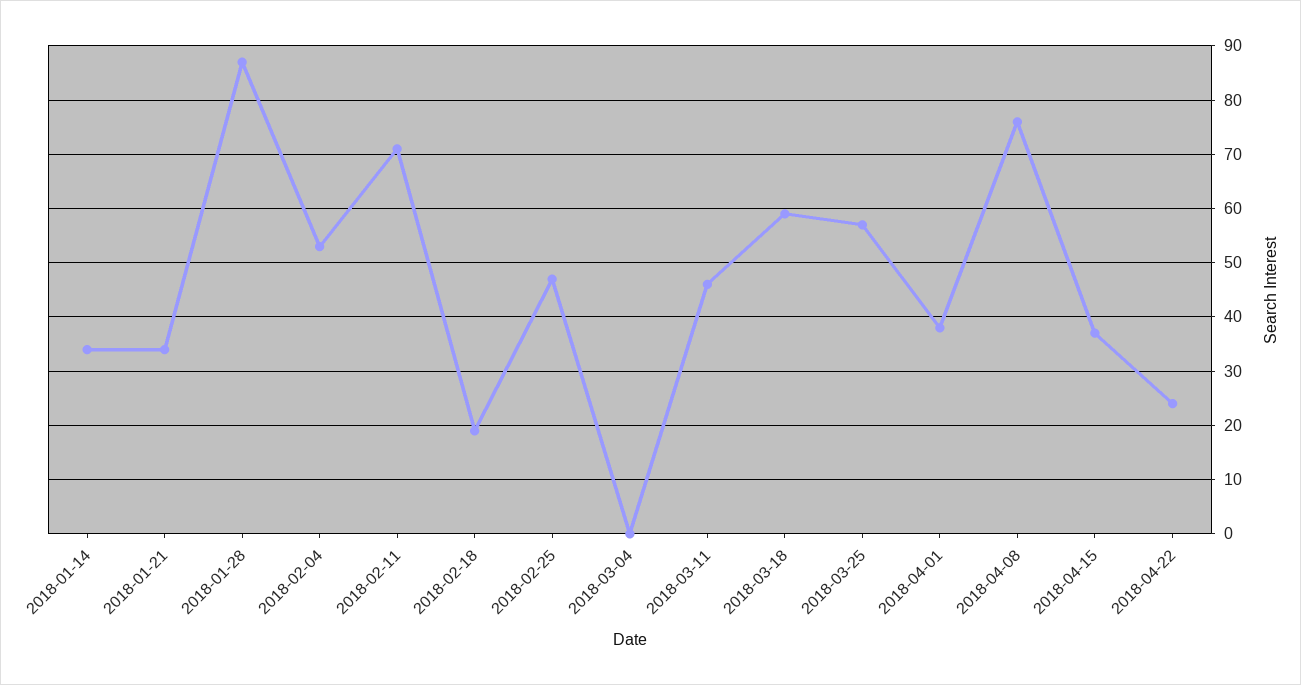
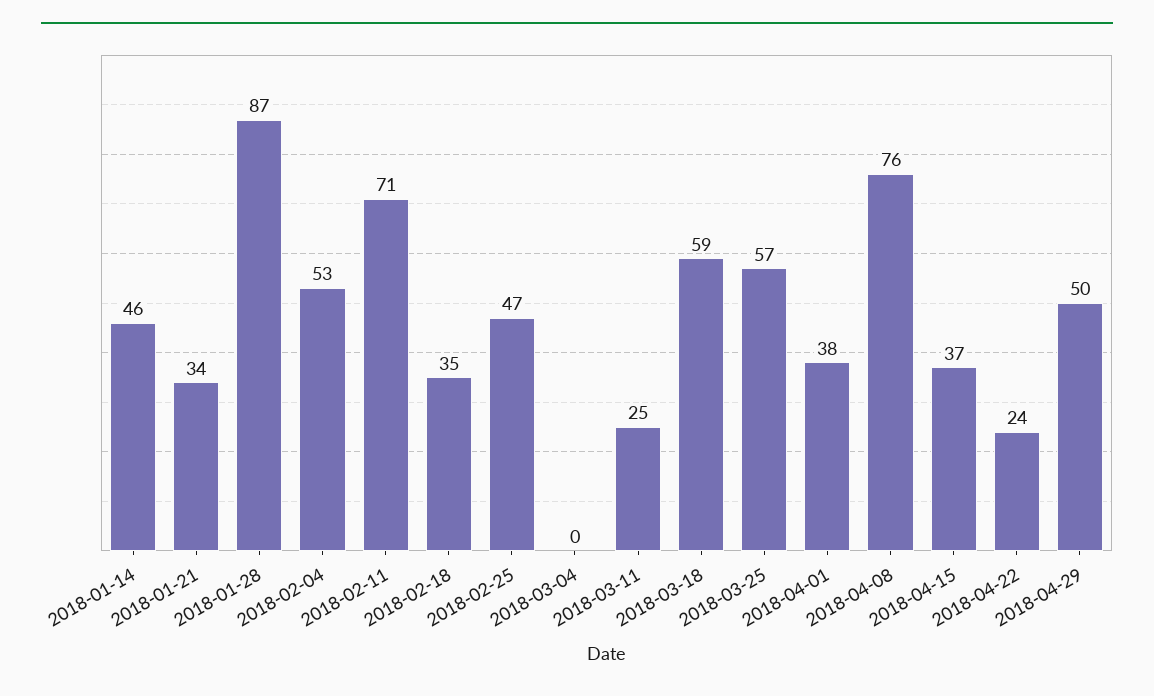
2018-01-14: 35 -> 46
2018-02-18: 20 -> 35
2018-03-11: 45 -> 25
2018-04-29: none -> 50

